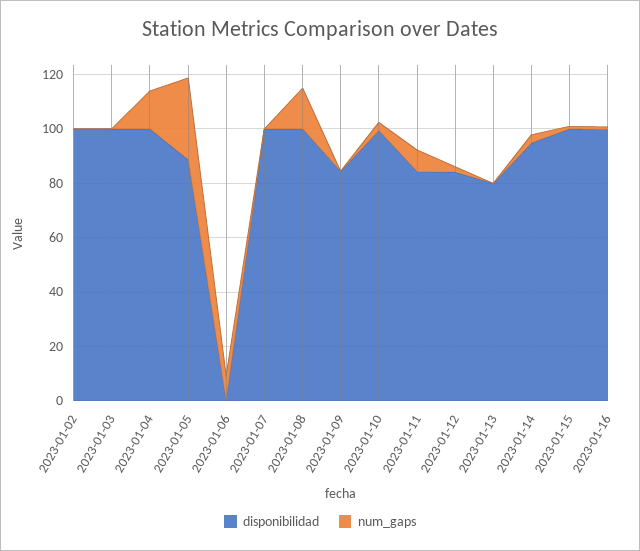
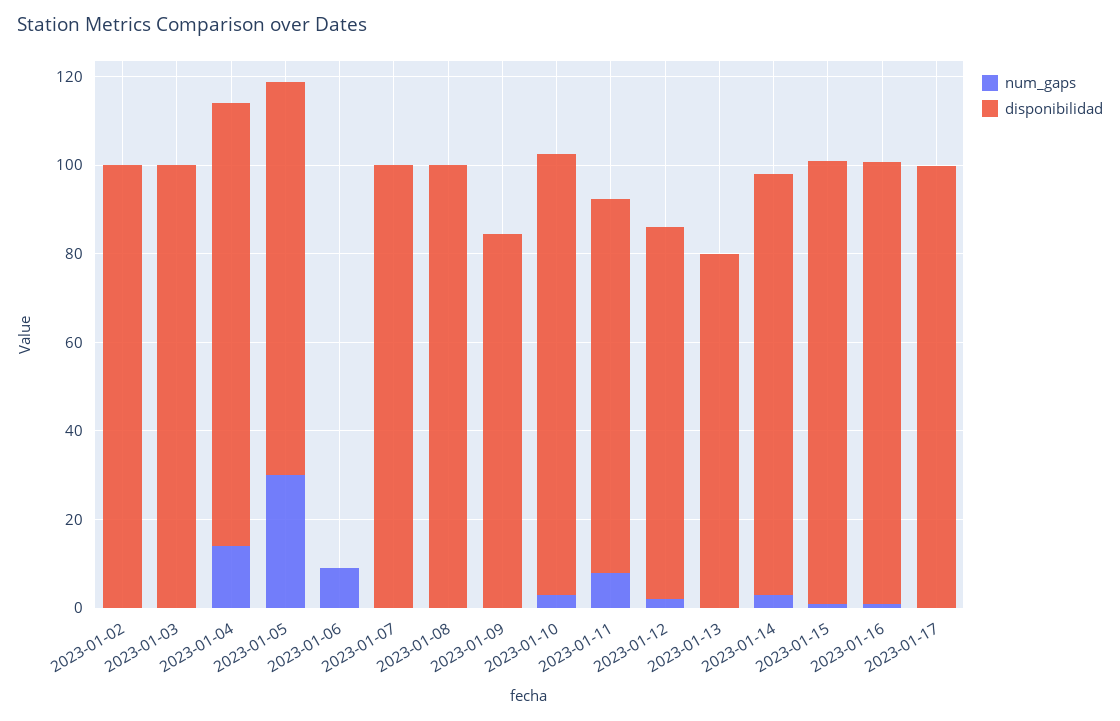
num_gaps, 2023-01-08: 15 -> 0
num_gaps, 2023-01-17: none -> 0
disponibilidad, 2023-01-17: none -> 100

